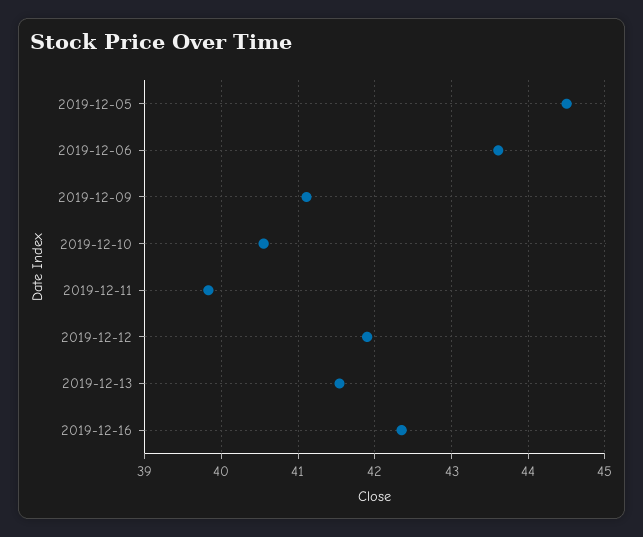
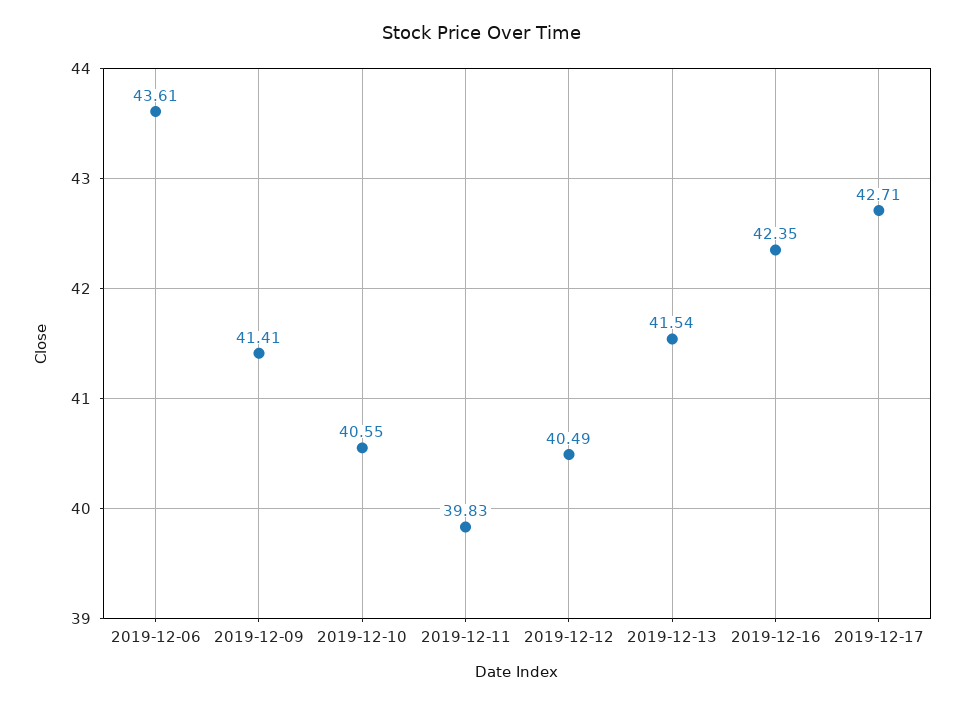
2019-12-05: 44.5 -> none
2019-12-09: 41.1 -> 41.41
2019-12-12: 41.9 -> 40.49
2019-12-17: none -> 42.71

